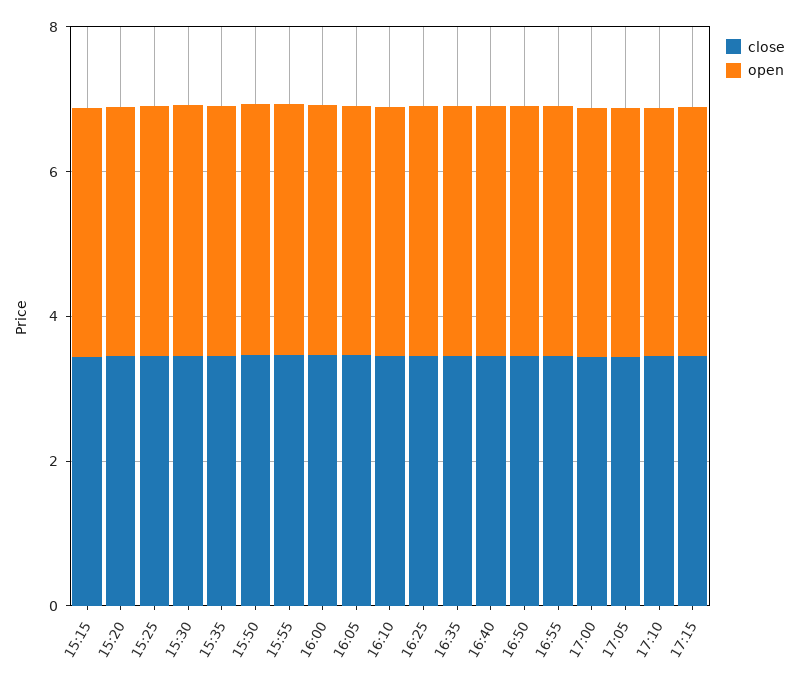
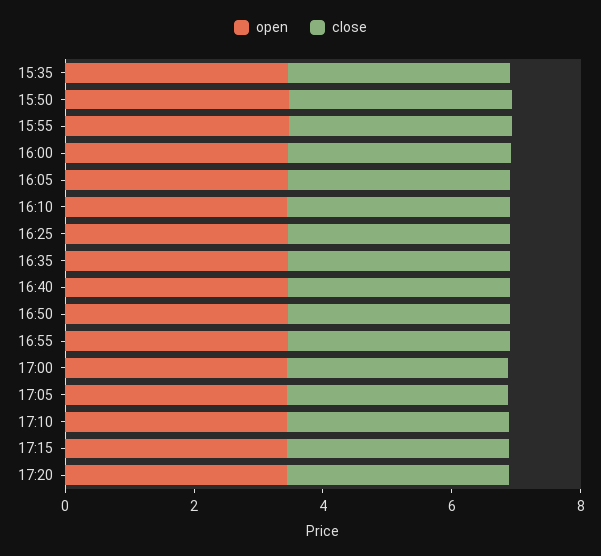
close, 15:15: 3.5 -> none
open, 15:15: 3.5 -> none
close, 15:20: 3.5 -> none
open, 15:20: 3.5 -> none
close, 15:25: 3.5 -> none
open, 15:25: 3.5 -> none
close, 15:30: 3.5 -> none
open, 15:30: 3.5 -> none
open, 17:20: none -> 3.5
close, 17:20: none -> 3.5

